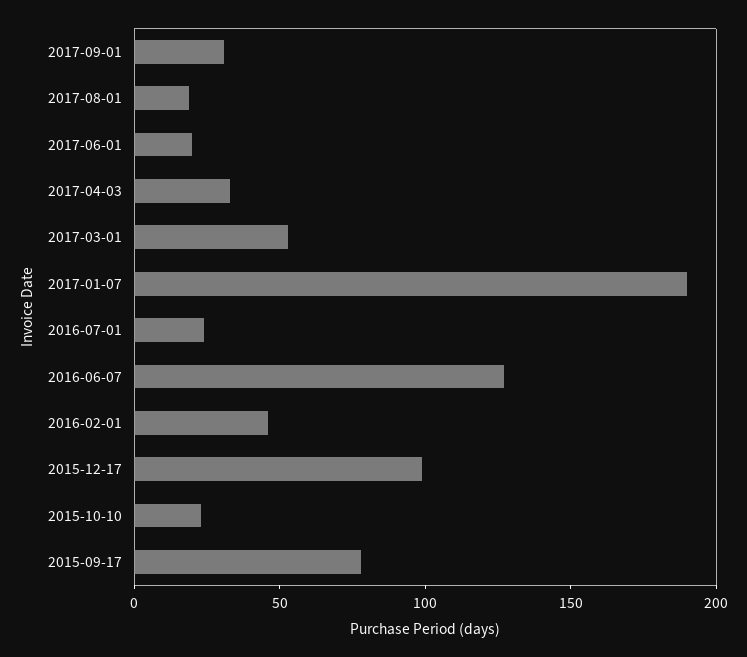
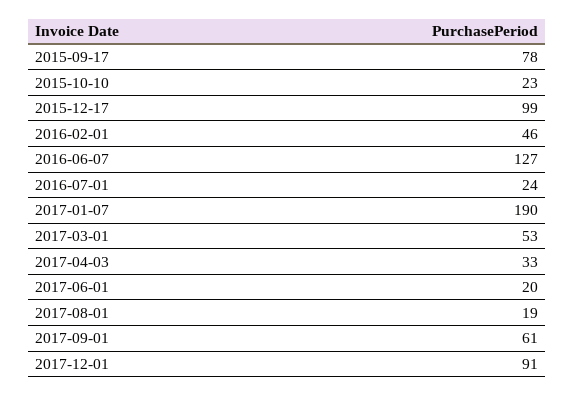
2017-09-01: 30 -> 61
2017-12-01: none -> 91

